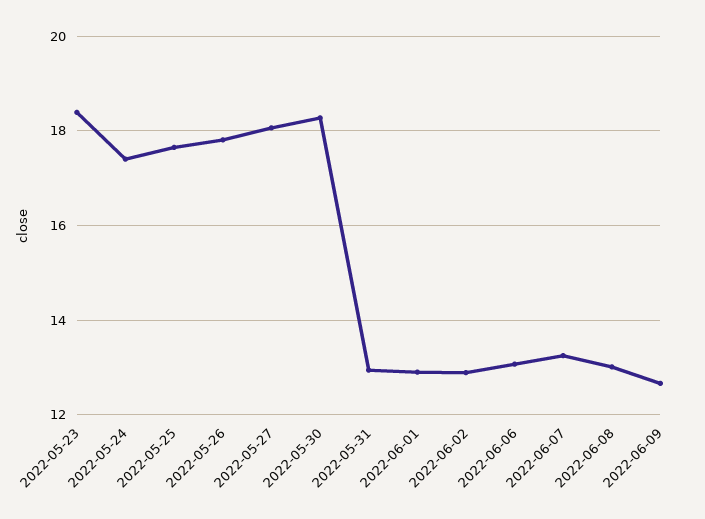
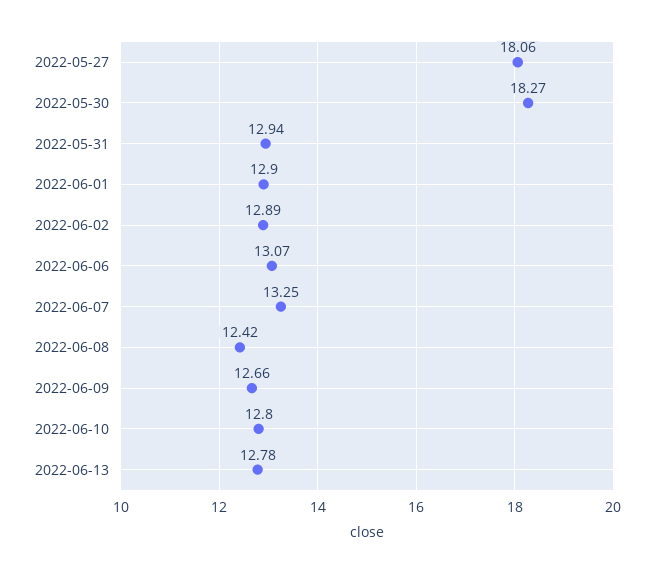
2022-05-23: 18.4 -> none
2022-05-24: 17.4 -> none
2022-05-25: 17.6 -> none
2022-05-26: 17.8 -> none
2022-06-08: 13 -> 12.42
2022-06-10: none -> 12.8
2022-06-13: none -> 12.78

